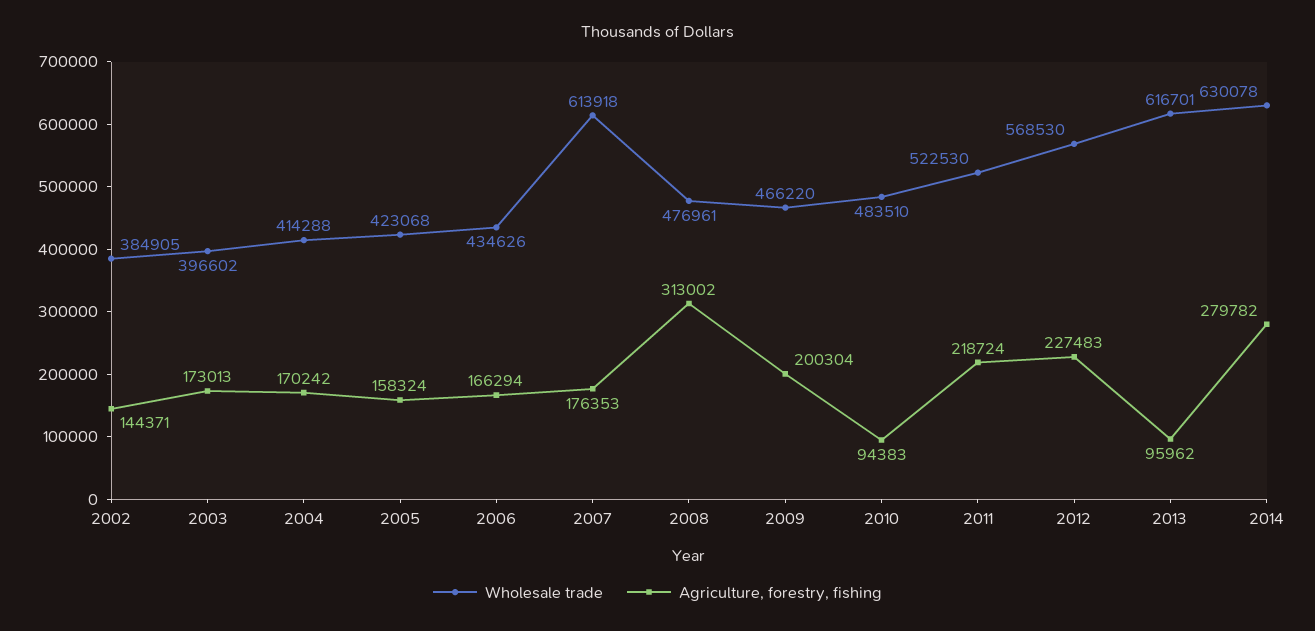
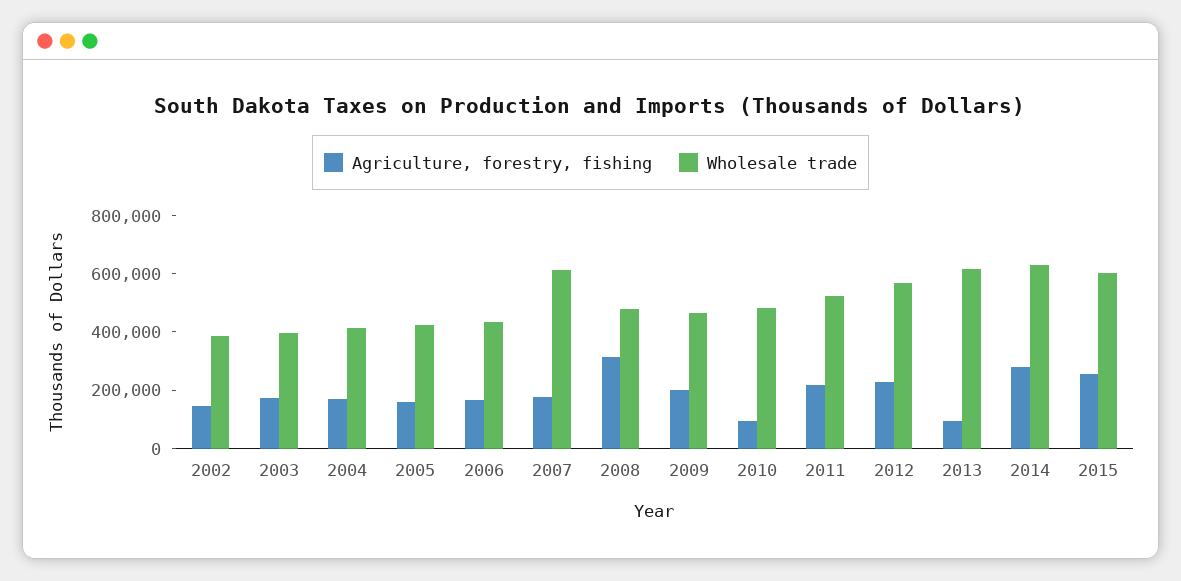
Agriculture, forestry, fishing, 2015: none -> 250000
Wholesale trade, 2015: none -> 600000

